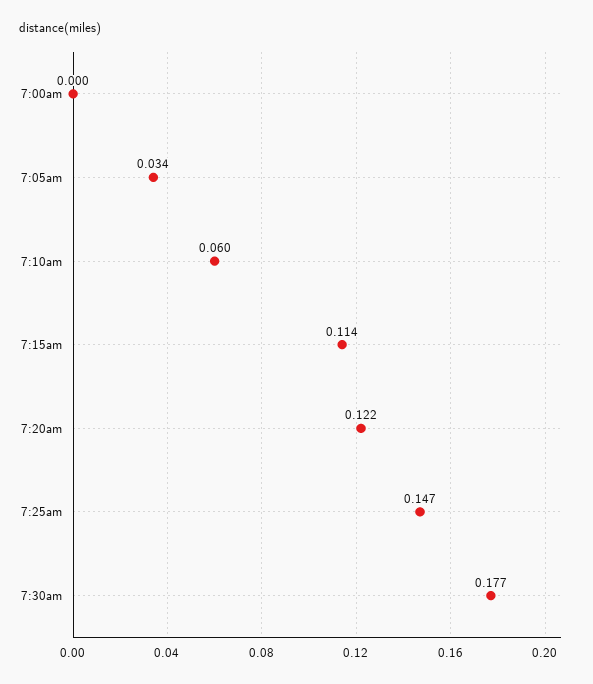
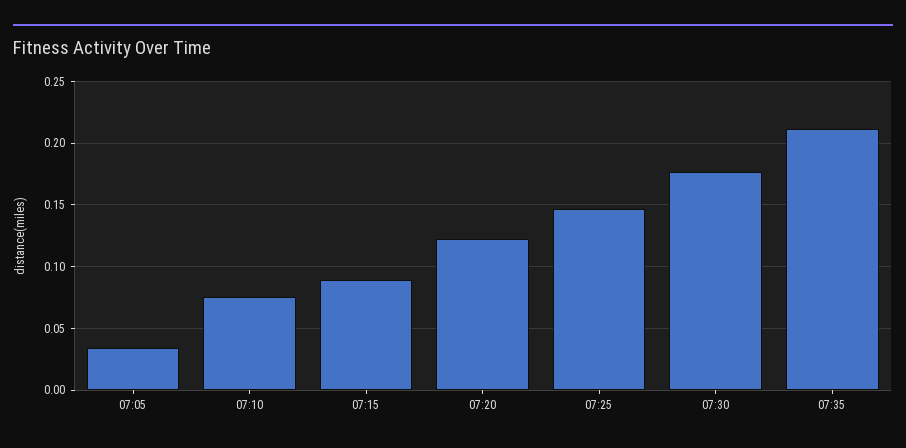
7:00am: 0 -> none
7:10am: 0.06 -> 0.075
7:15am: 0.114 -> 0.09
07:35: none -> 0.21

